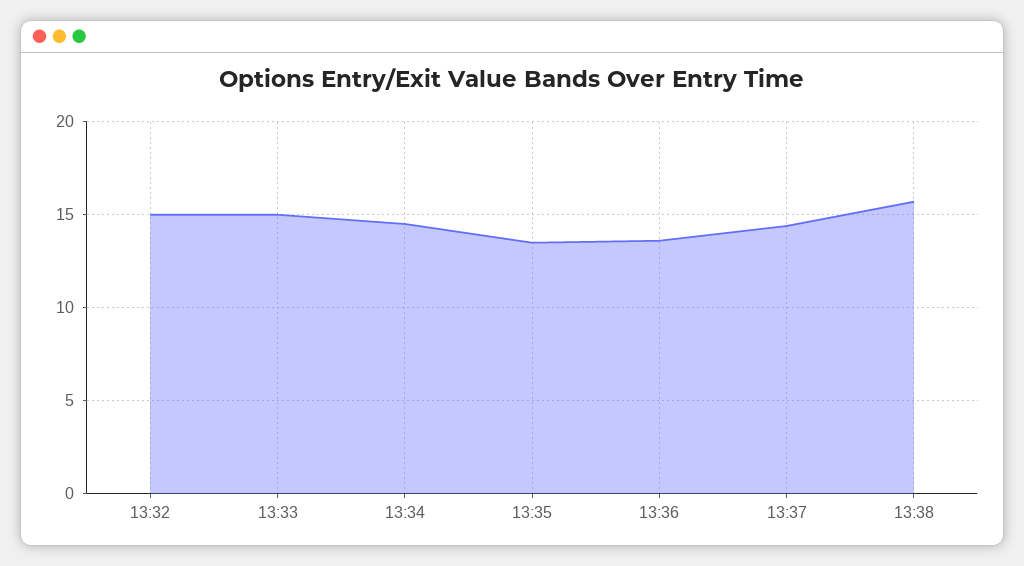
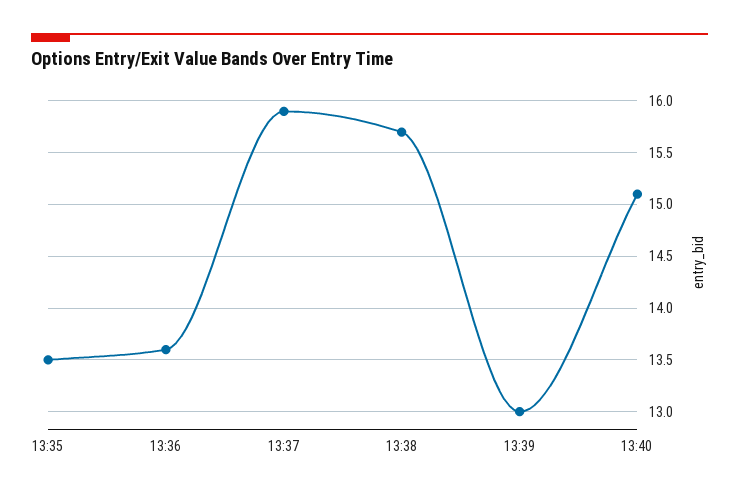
13:32: 15 -> none
13:33: 15 -> none
13:34: 14.5 -> none
13:37: 14.5 -> 15.9
13:39: none -> 13
13:40: none -> 15.1

